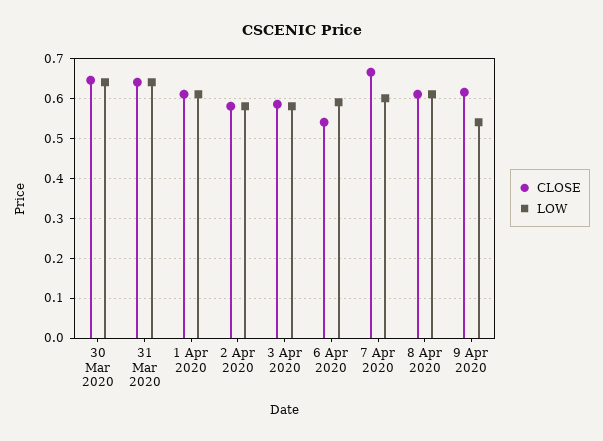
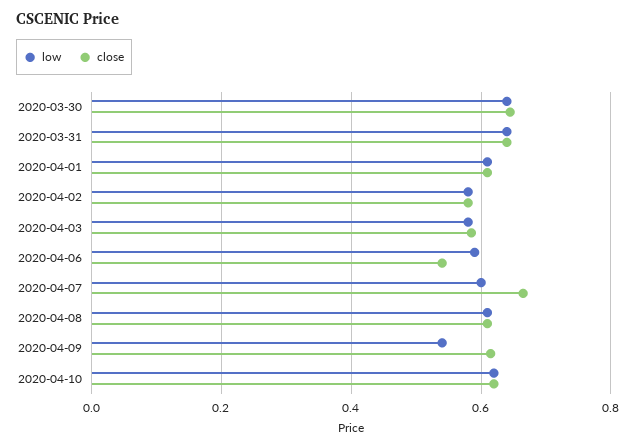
LOW, 2020-04-10: none -> 0.62
CLOSE, 2020-04-10: none -> 0.62

